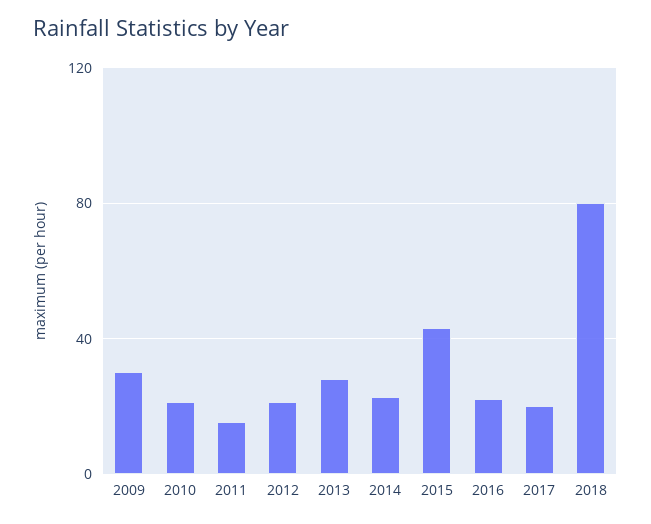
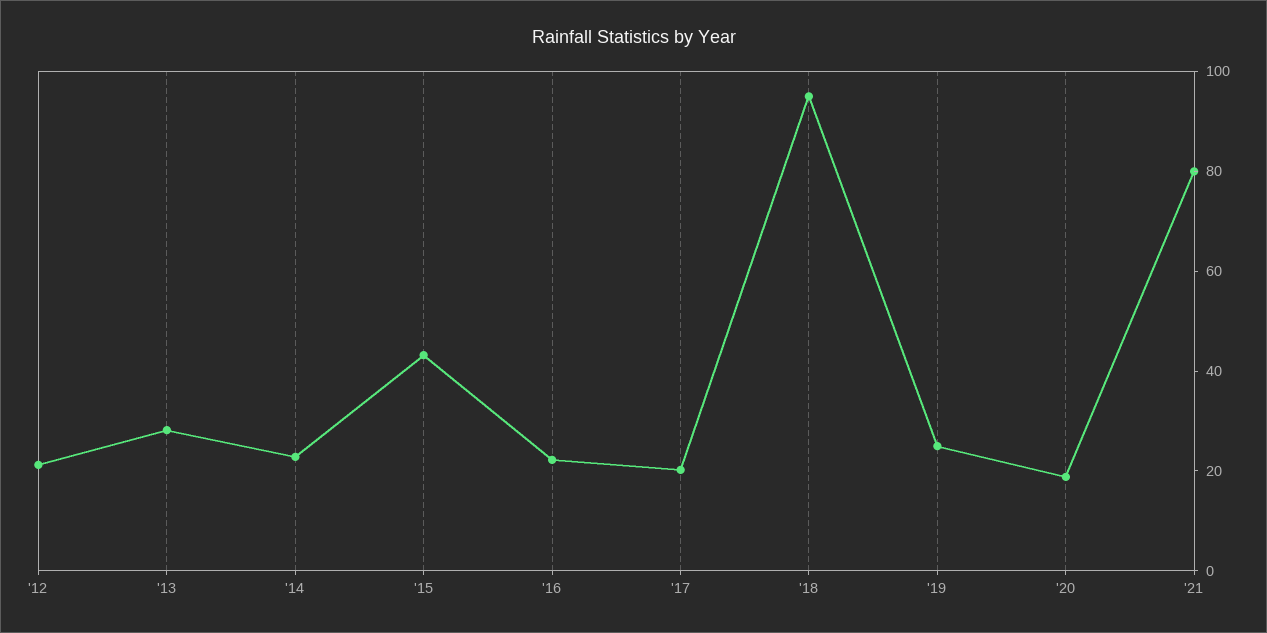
2009: 30 -> none
2010: 20 -> none
2011: 15 -> none
2018: 80 -> 95
'19: none -> 25
'20: none -> 20
'21: none -> 80

